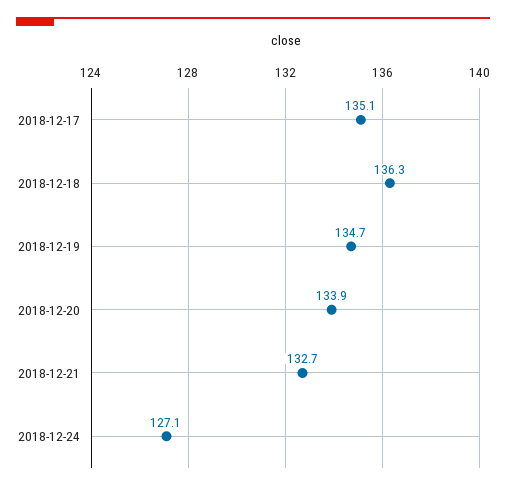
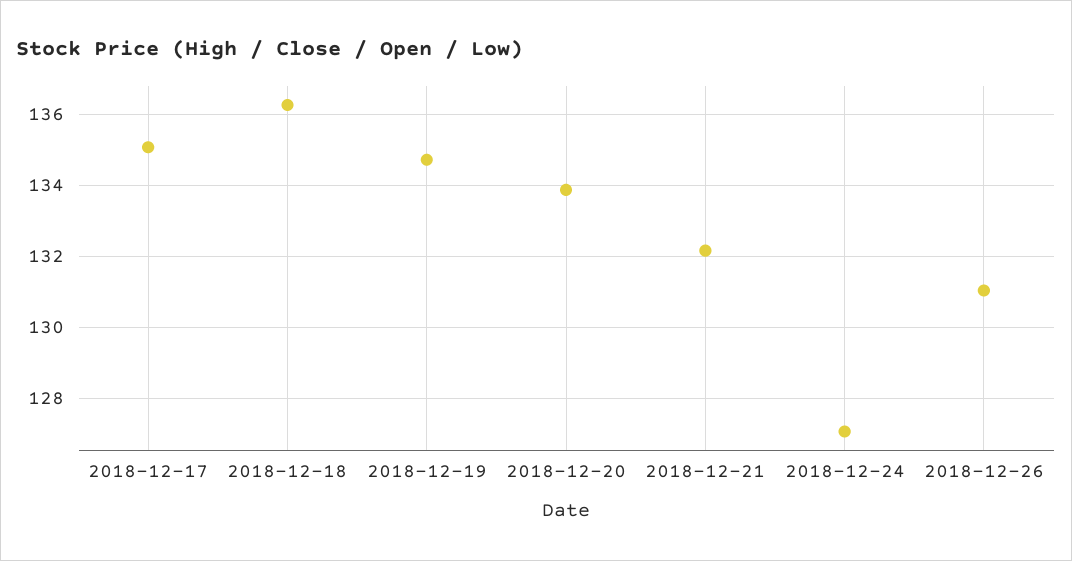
2018-12-21: 132.7 -> 132.2
2018-12-26: none -> 131

